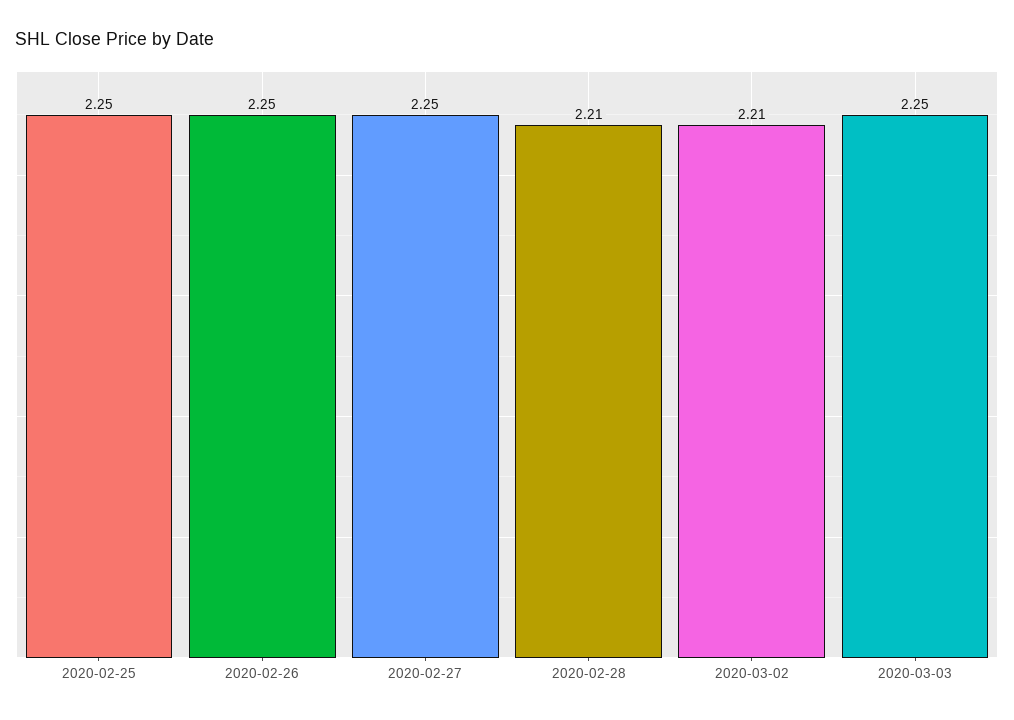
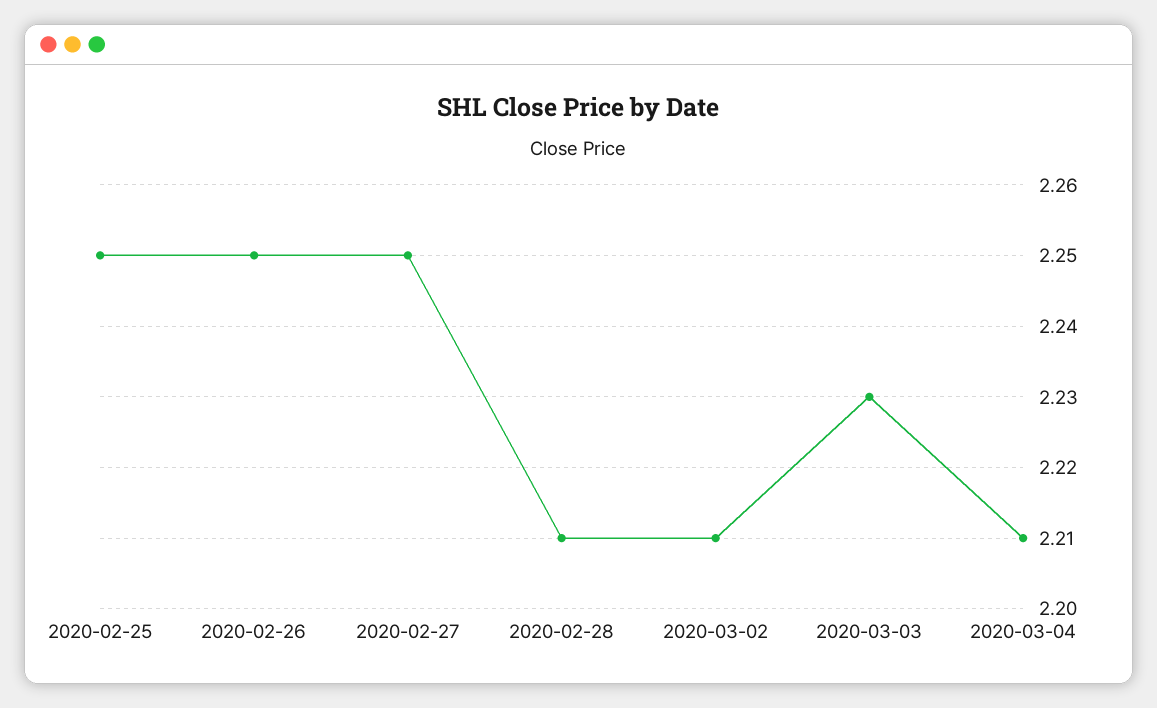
2020-03-03: 2.25 -> 2.23
2020-03-04: none -> 2.21

